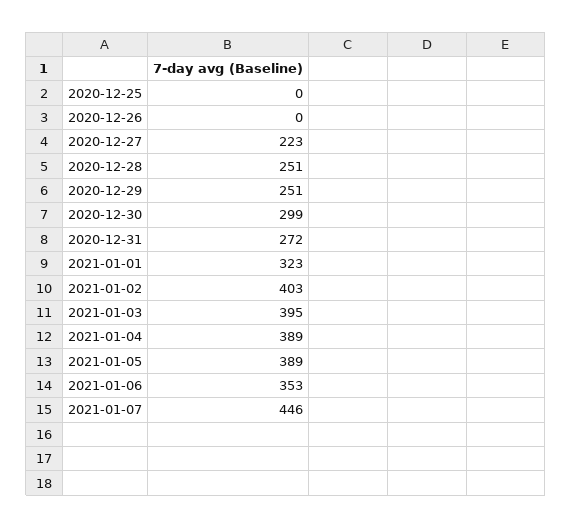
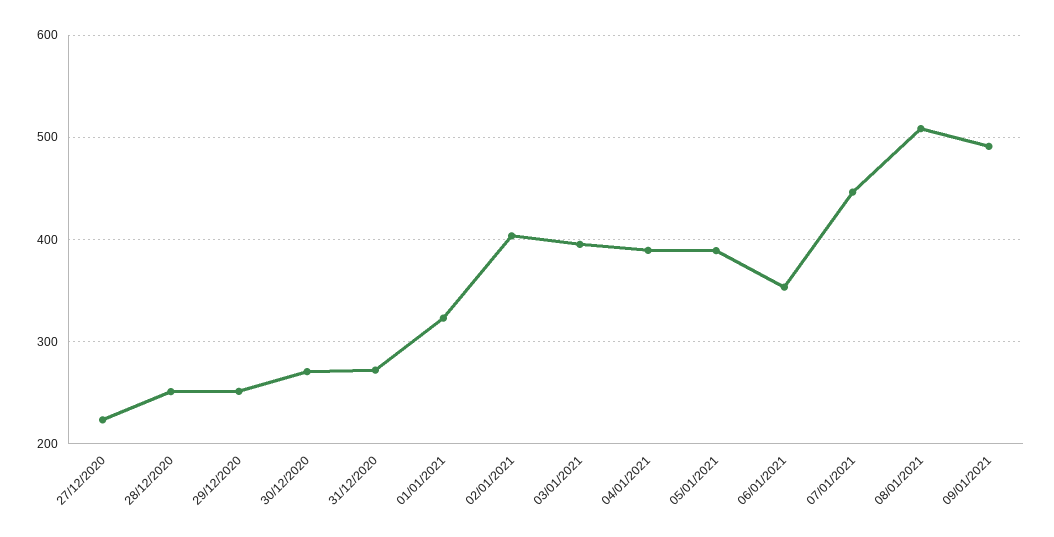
2020-12-25: 0 -> none
2020-12-26: 0 -> none
2020-12-30: 299 -> 270
08/01/2021: none -> 510
09/01/2021: none -> 490

